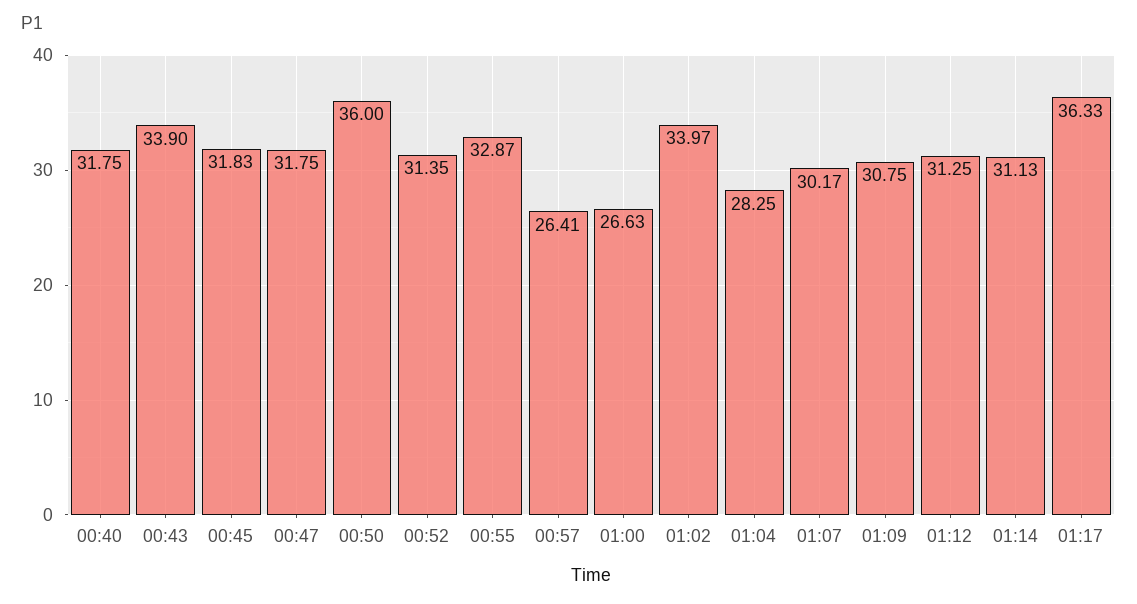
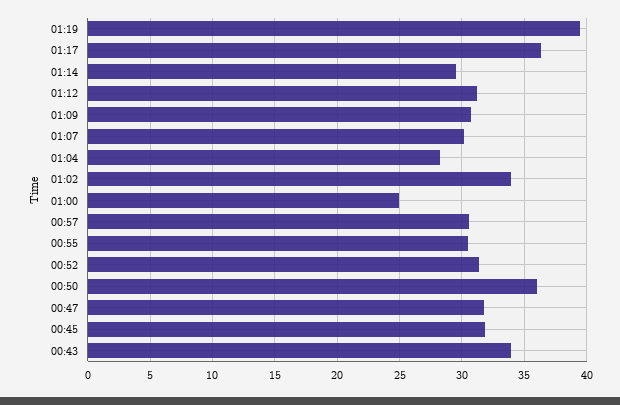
00:40: 31.75 -> none
00:55: 32.87 -> 30.5
00:57: 26.41 -> 30.5
01:00: 26.63 -> 25
01:14: 31.13 -> 29.5
01:19: none -> 39.5

